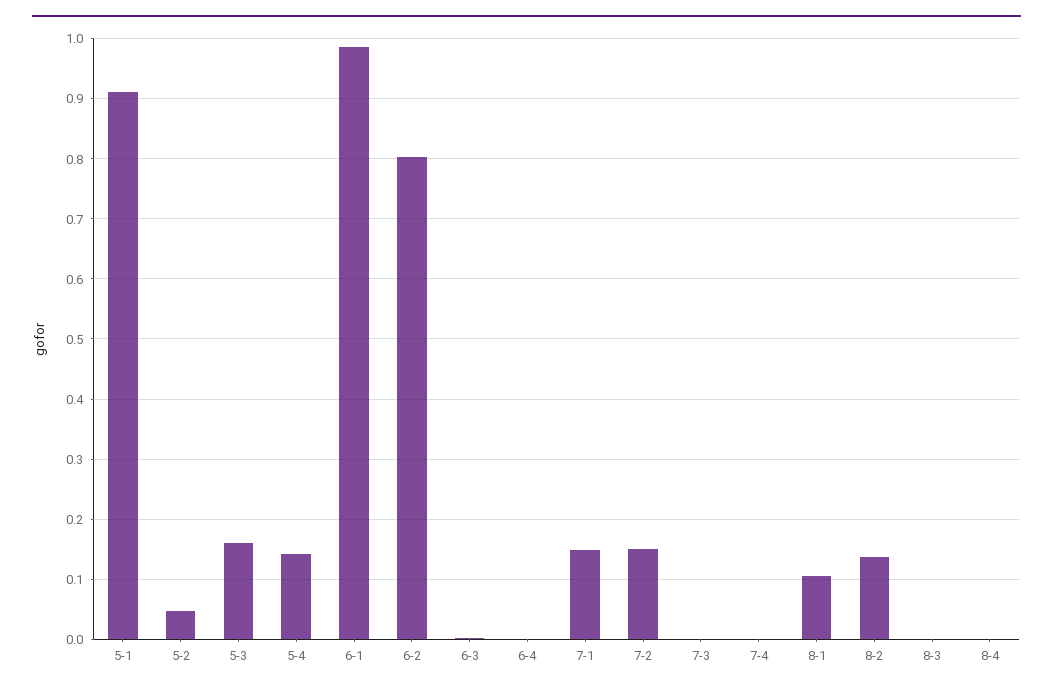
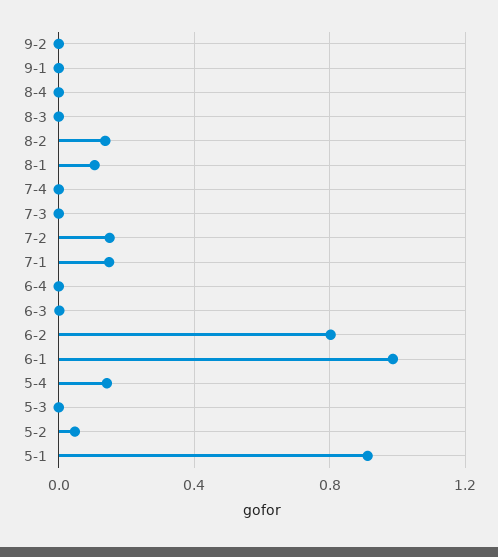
5-3: 0.16 -> 0
9-2: none -> 0
9-1: none -> 0

